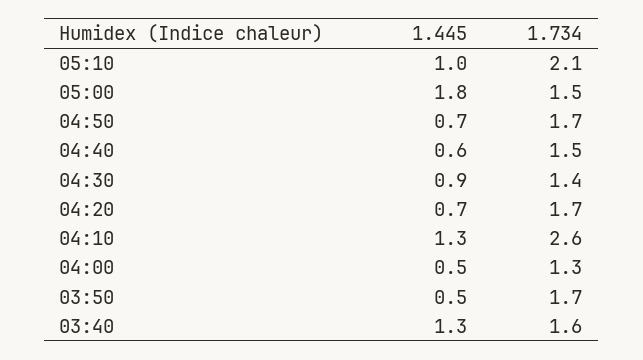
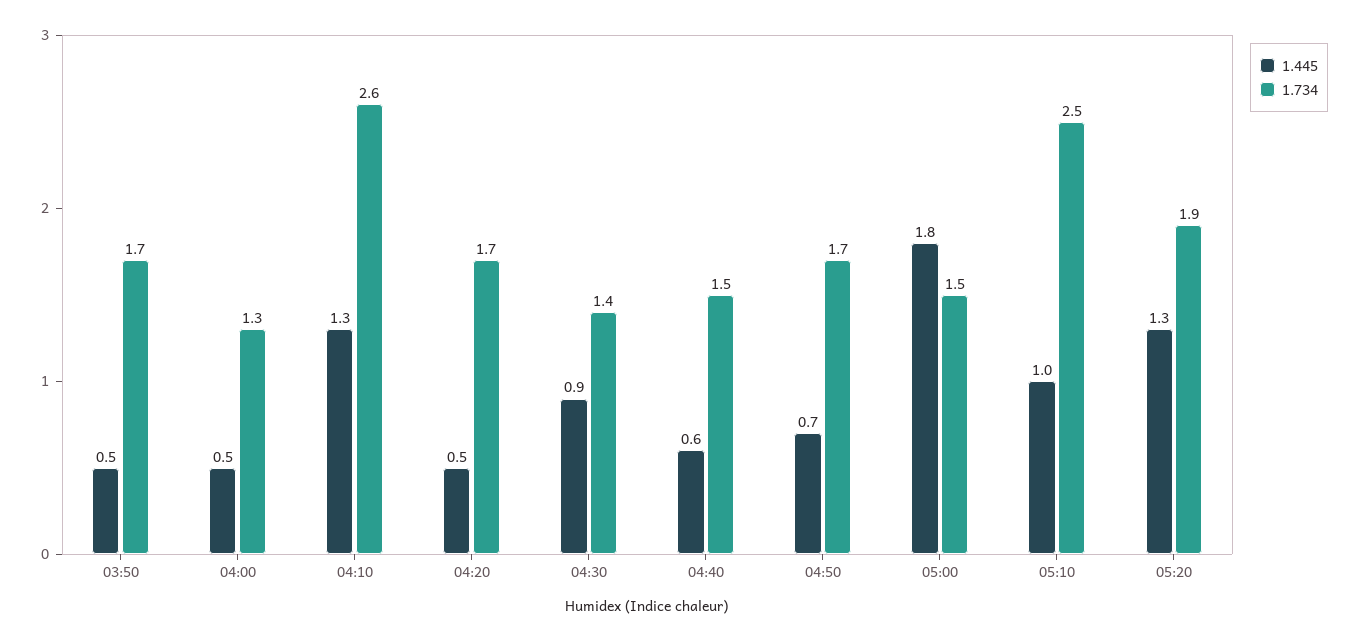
1.734, 05:10: 2.1 -> 2.5
1.445, 04:20: 0.7 -> 0.5
1.445, 03:40: 1.3 -> none
1.734, 03:40: 1.6 -> none
1.445, 05:20: none -> 1.3
1.734, 05:20: none -> 1.9

